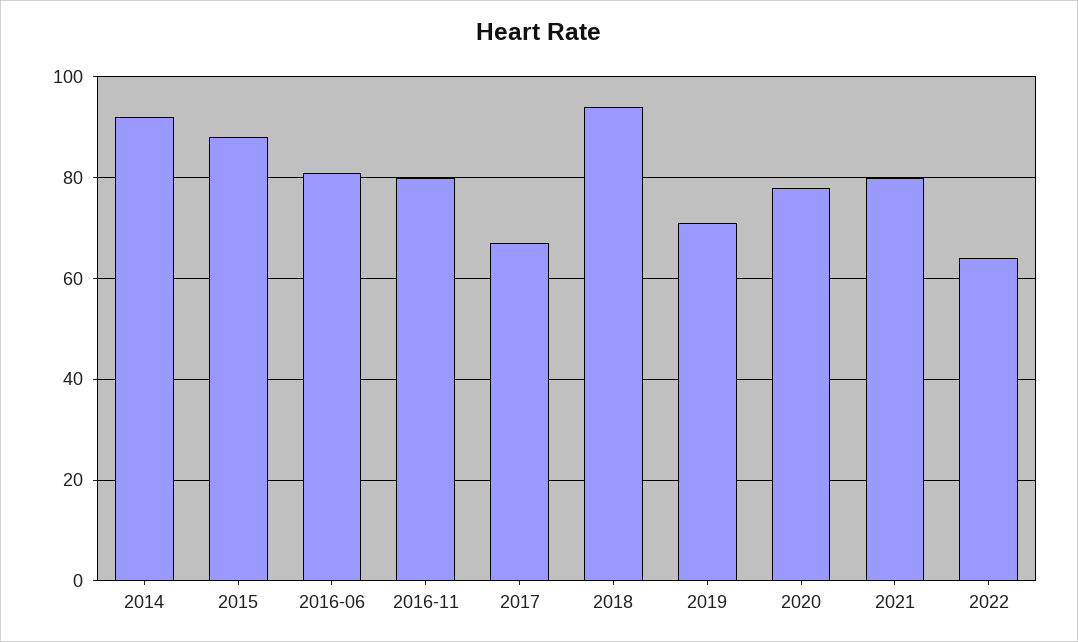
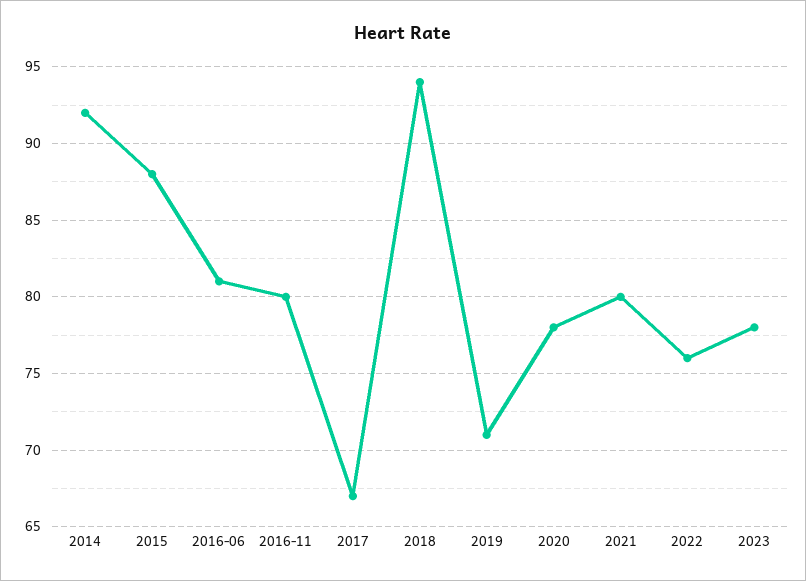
2022: 65 -> 76
2023: none -> 78

